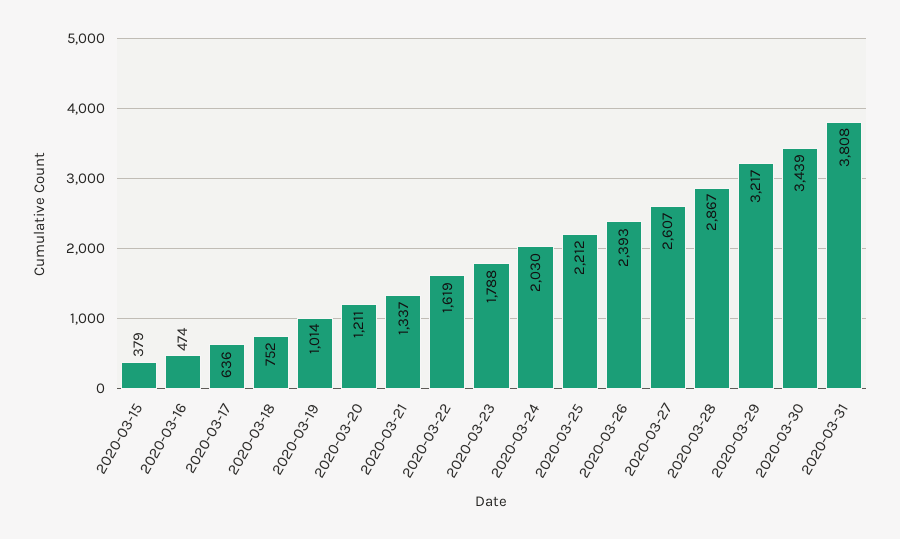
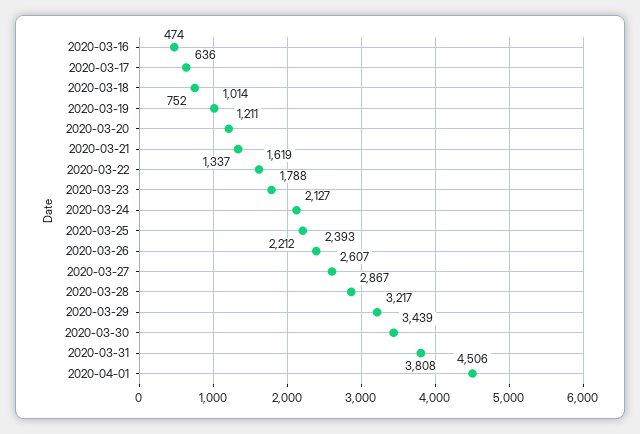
2020-03-15: 379 -> none
2020-03-24: 2030 -> 2127
2020-04-01: none -> 4506

